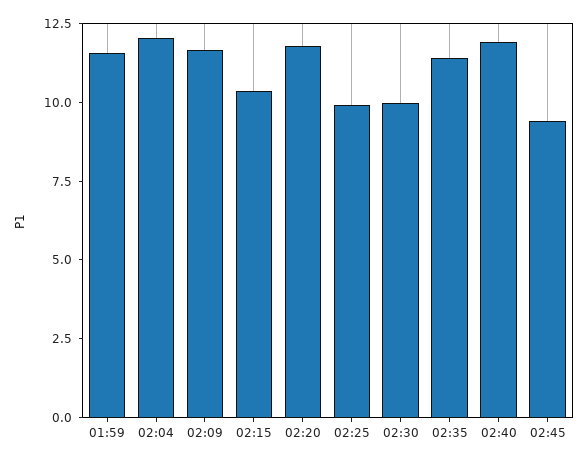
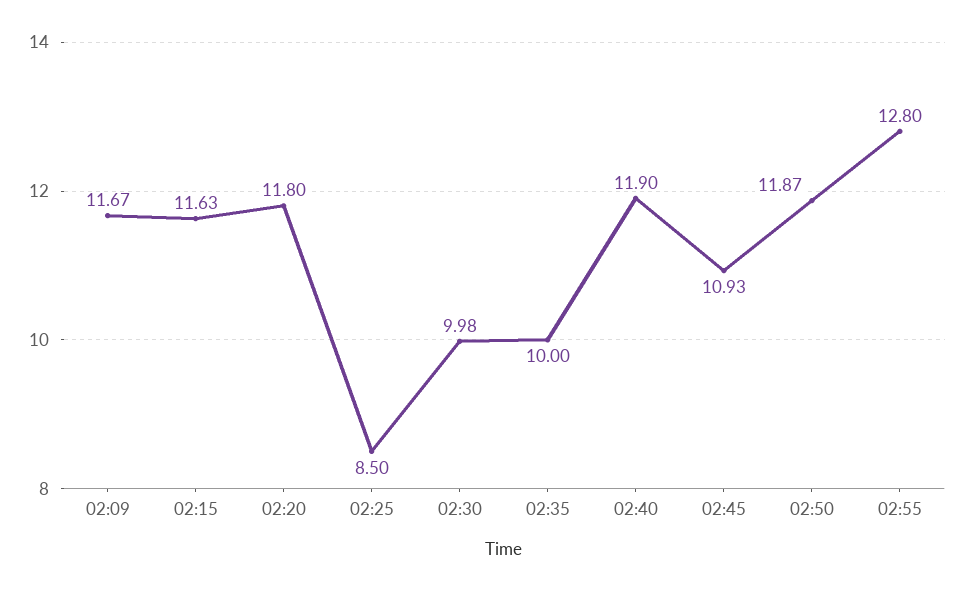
01:59: 11.5 -> none
02:04: 12 -> none
02:15: 10.5 -> 11.63
02:25: 10 -> 8.5
02:35: 11.5 -> 10
02:45: 9.5 -> 10.93
02:50: none -> 11.87
02:55: none -> 12.8

